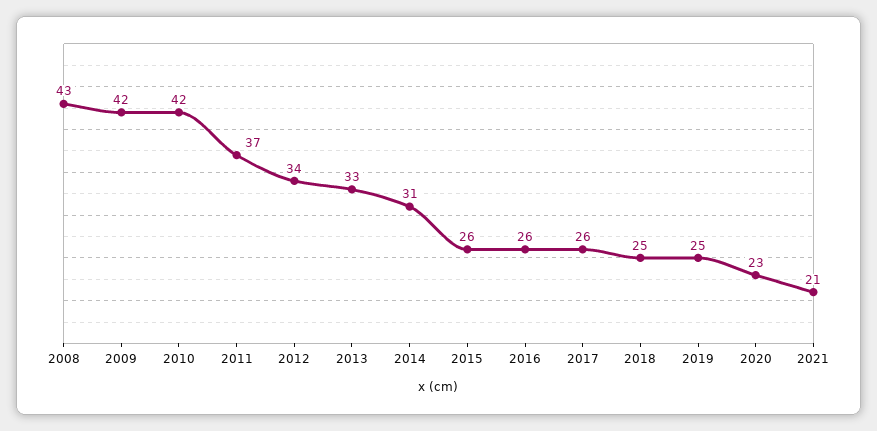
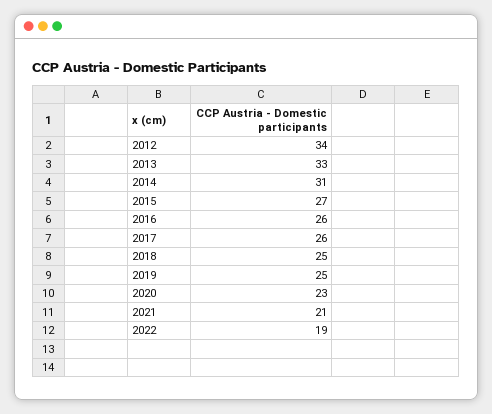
2008: 43 -> none
2009: 42 -> none
2010: 42 -> none
2011: 37 -> none
2015: 26 -> 27
2022: none -> 19

